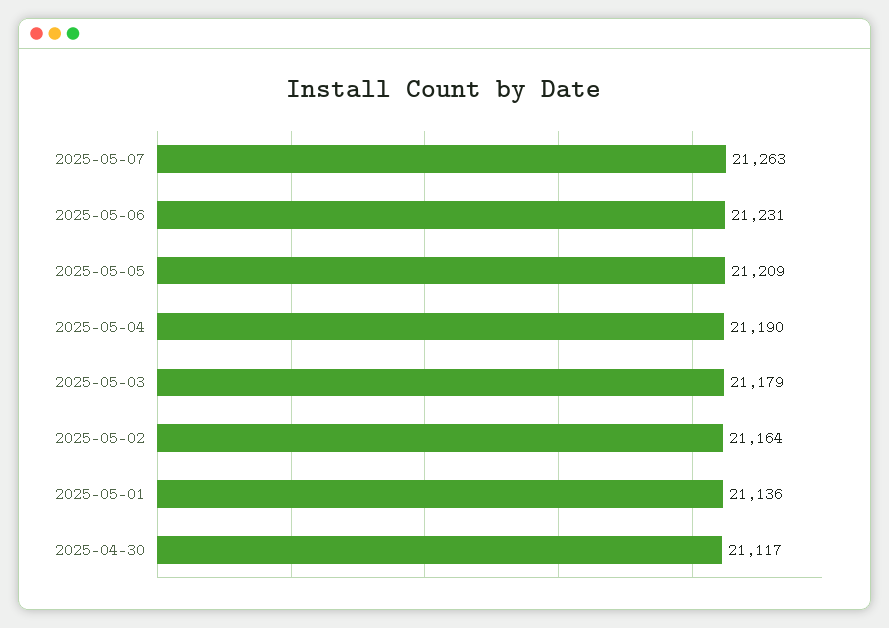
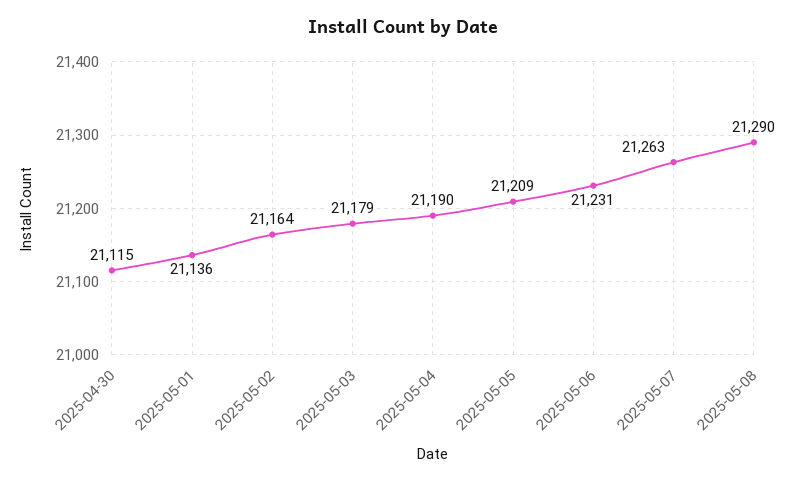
2025-04-30: 21117 -> 21115
2025-05-08: none -> 21290

